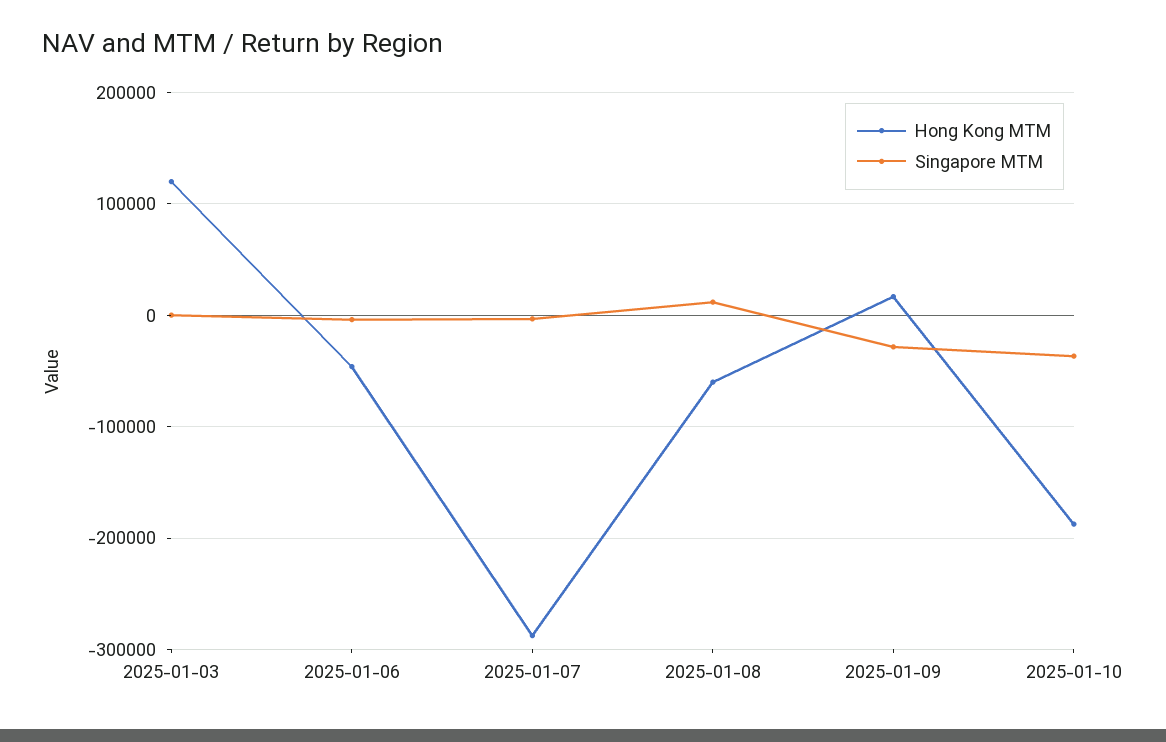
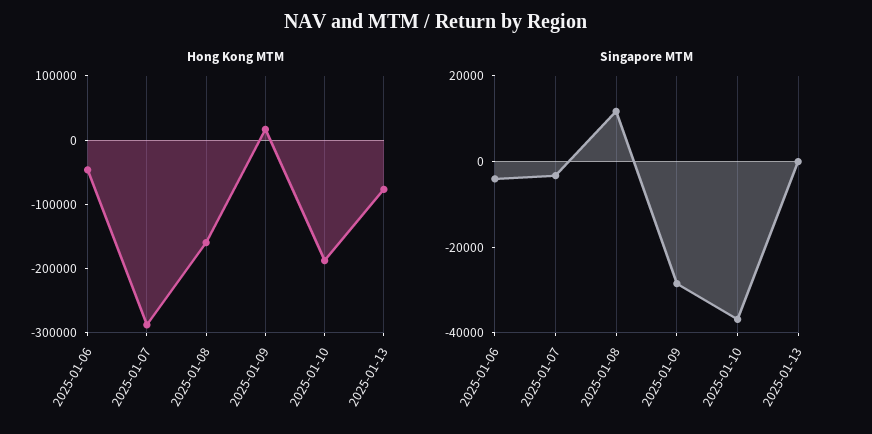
Hong Kong MTM, 2025-01-03: 120000 -> none
Singapore MTM, 2025-01-03: 0 -> none
Hong Kong MTM, 2025-01-08: -60000 -> -160000
Hong Kong MTM, 2025-01-13: none -> -80000
Singapore MTM, 2025-01-13: none -> 0

